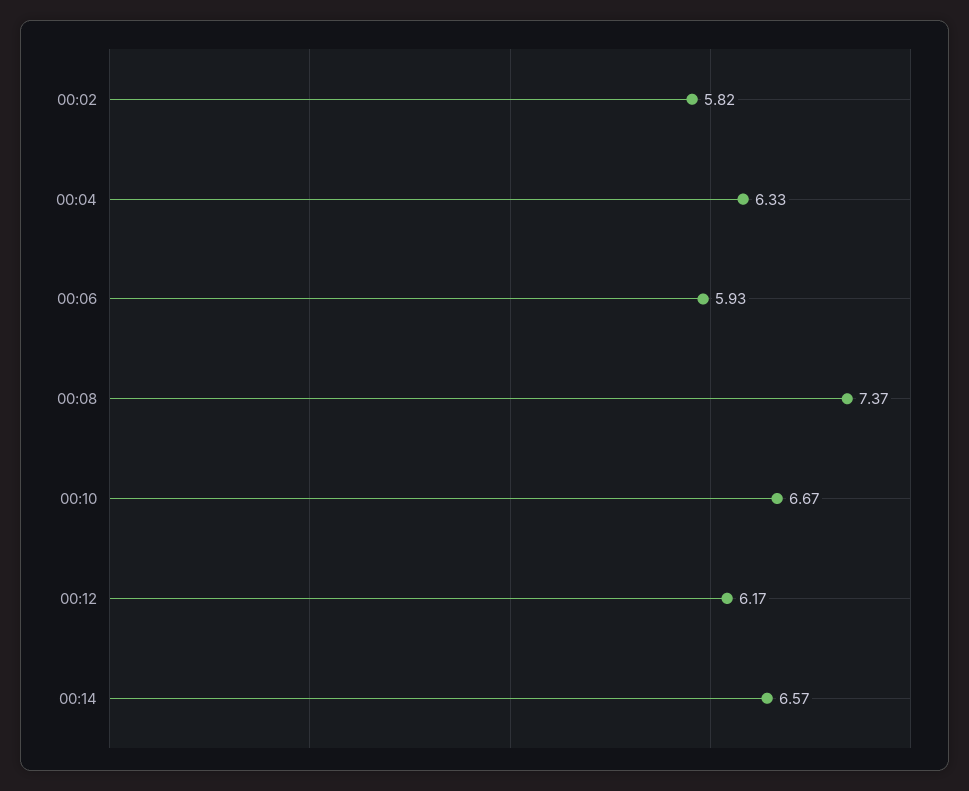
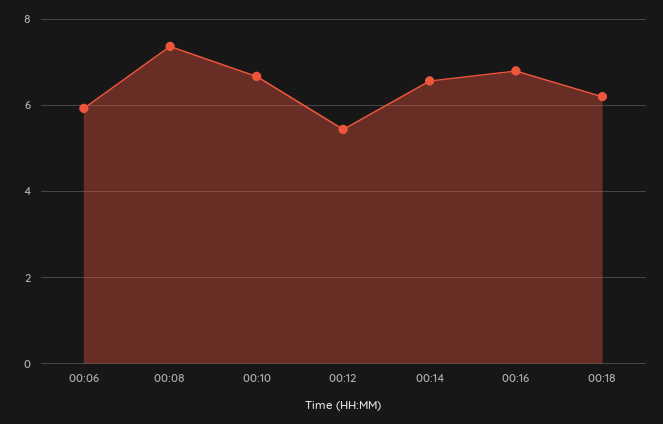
00:02: 5.82 -> none
00:04: 6.33 -> none
00:12: 6.17 -> 5.4
00:16: none -> 6.8
00:18: none -> 6.2

